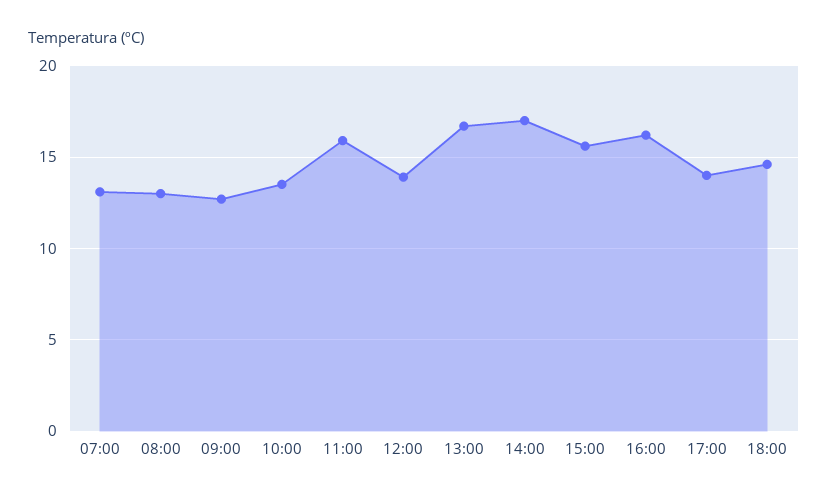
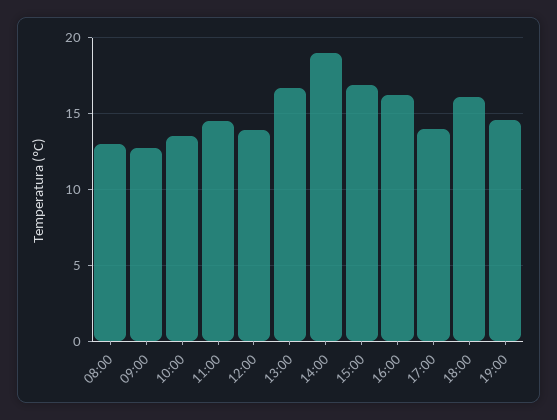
07:00: 13 -> none
11:00: 16 -> 14.5
14:00: 17 -> 19
15:00: 15.5 -> 17
18:00: 14.5 -> 16
19:00: none -> 14.5

